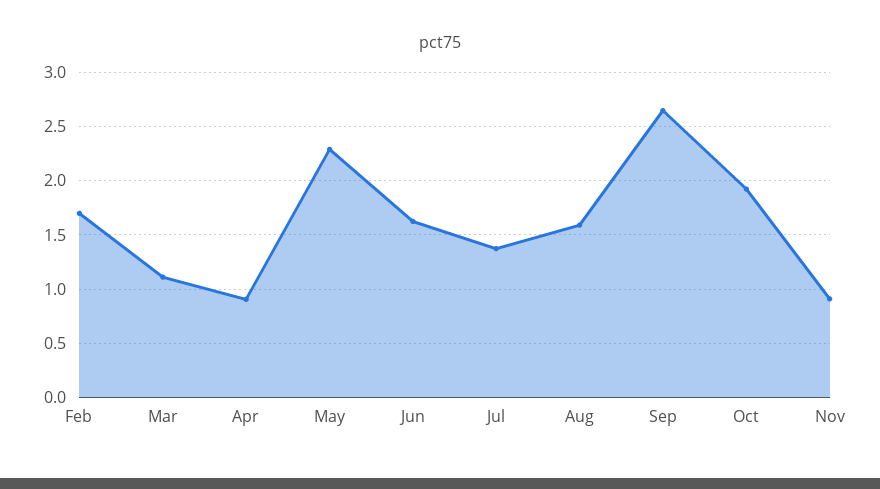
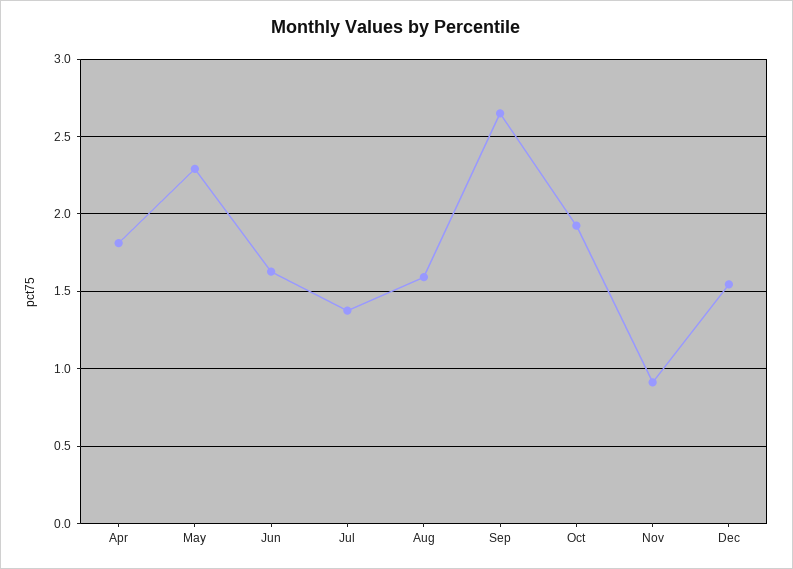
Feb: 1.7 -> none
Mar: 1.1 -> none
Apr: 0.9 -> 1.8
Dec: none -> 1.55

